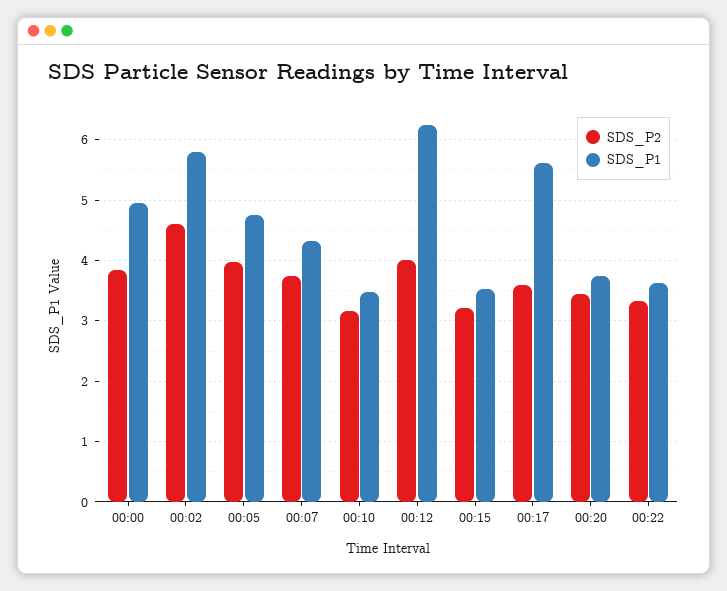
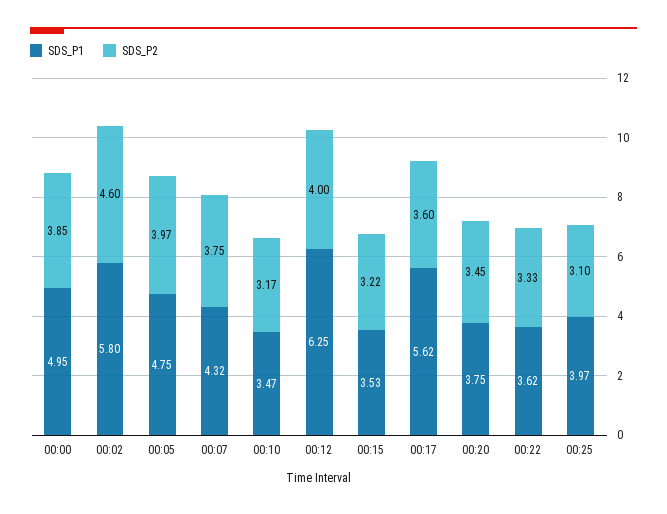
SDS_P1, 00:25: none -> 3.97
SDS_P2, 00:25: none -> 3.1

